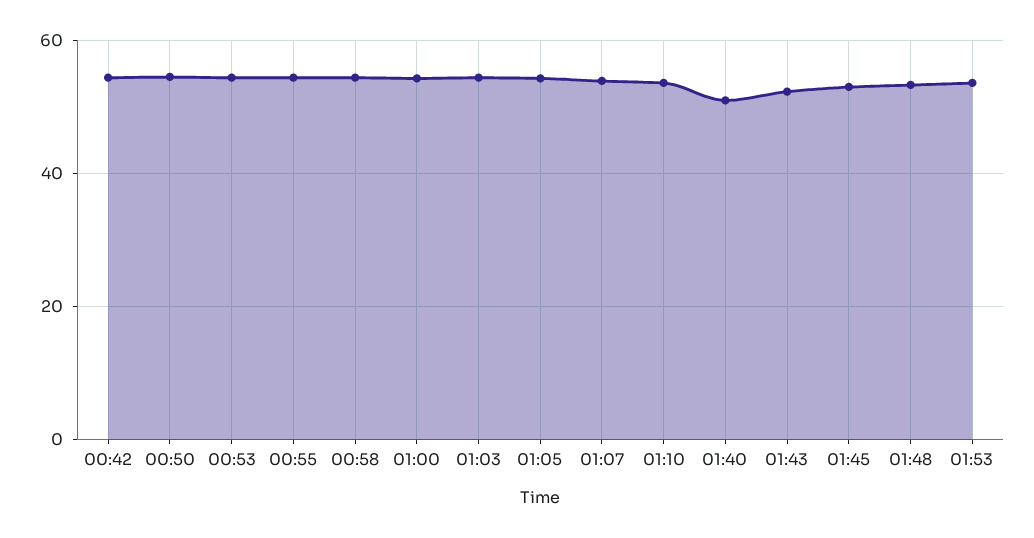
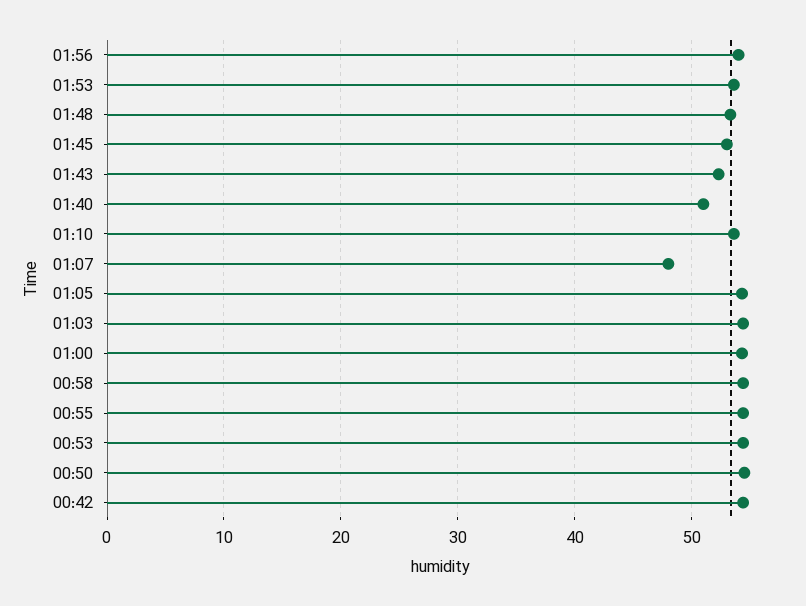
01:07: 54 -> 48
01:56: none -> 54

